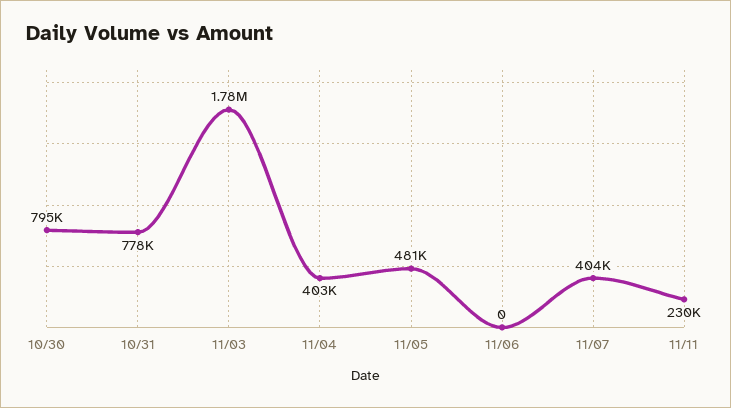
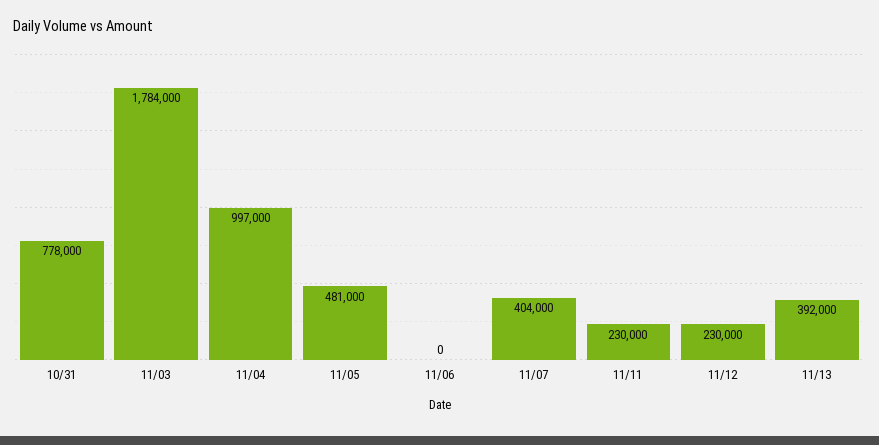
10/30: 795000 -> none
11/04: 403000 -> 997000
11/12: none -> 230000
11/13: none -> 392000

